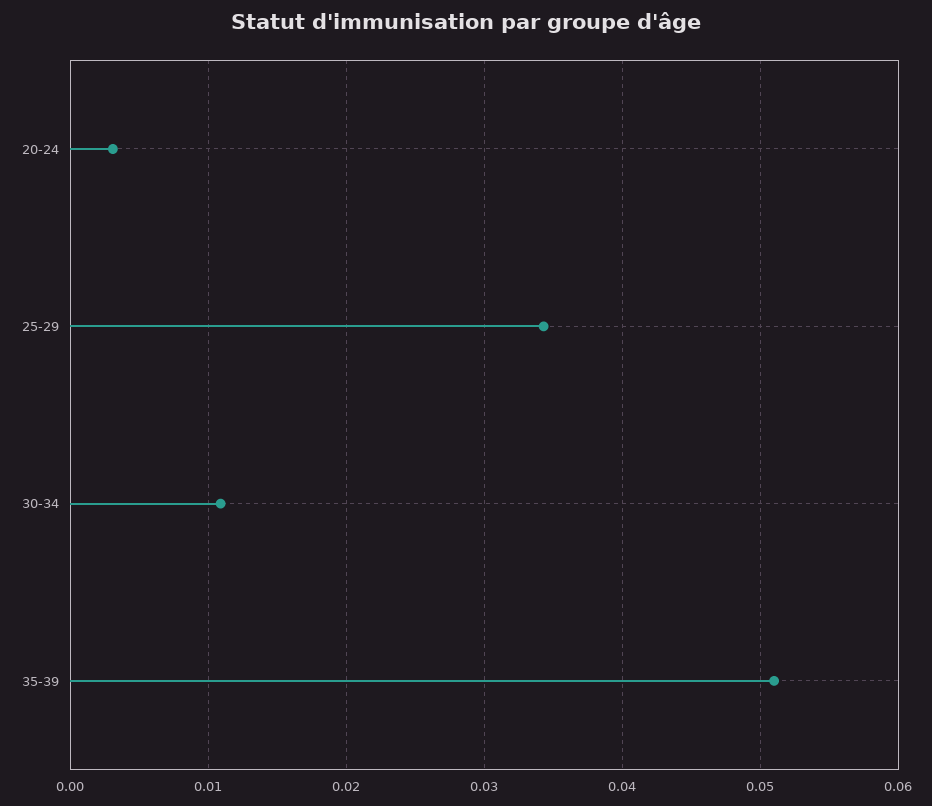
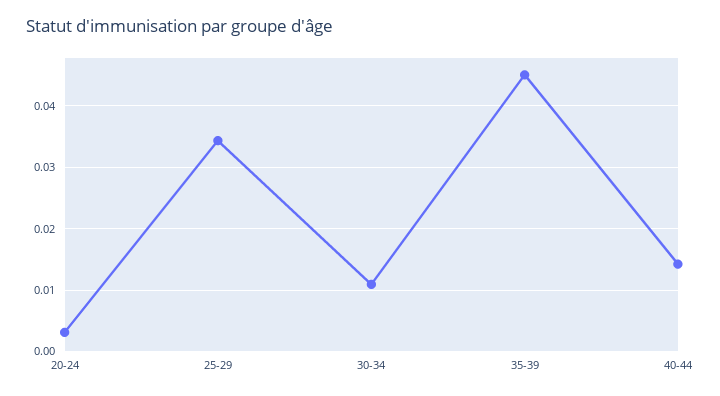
35-39: 0.051 -> 0.045
40-44: none -> 0.014

